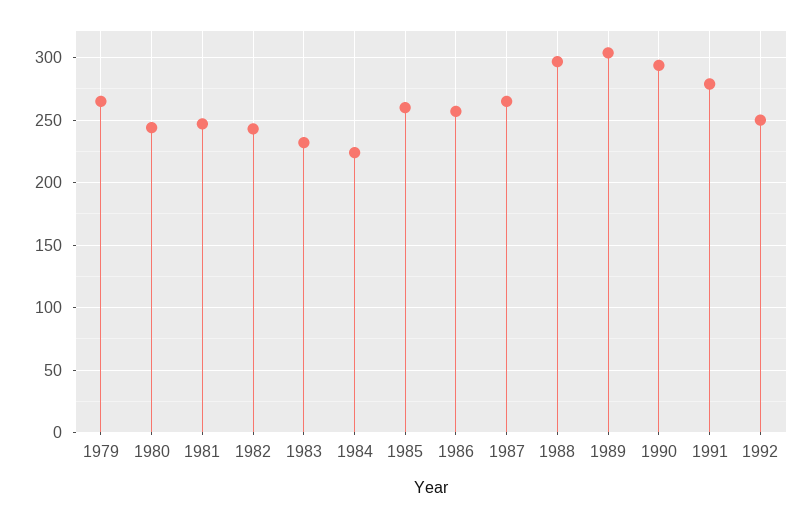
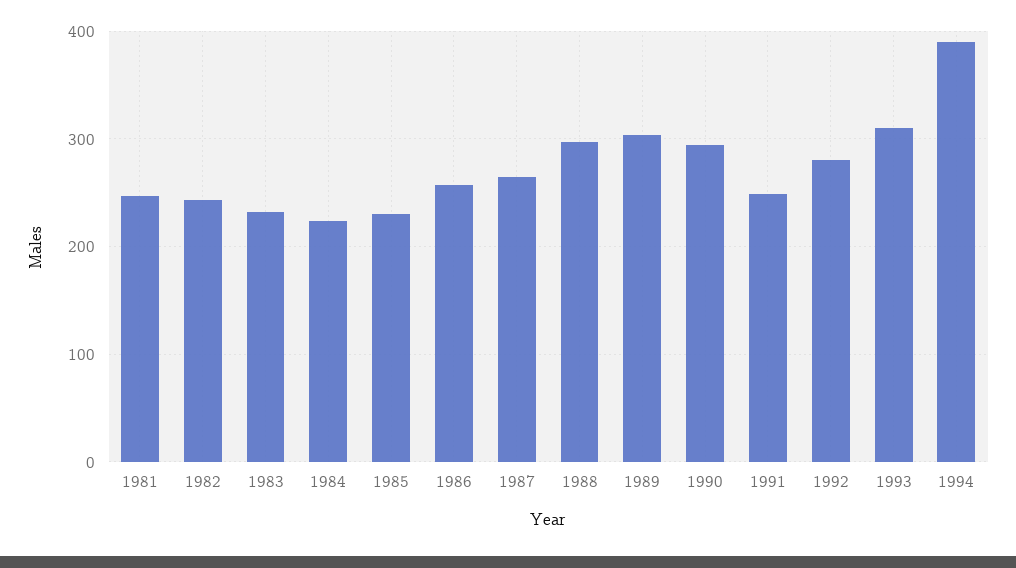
1979: 265 -> none
1980: 245 -> none
1985: 260 -> 230
1991: 280 -> 250
1992: 250 -> 280
1993: none -> 310
1994: none -> 390

